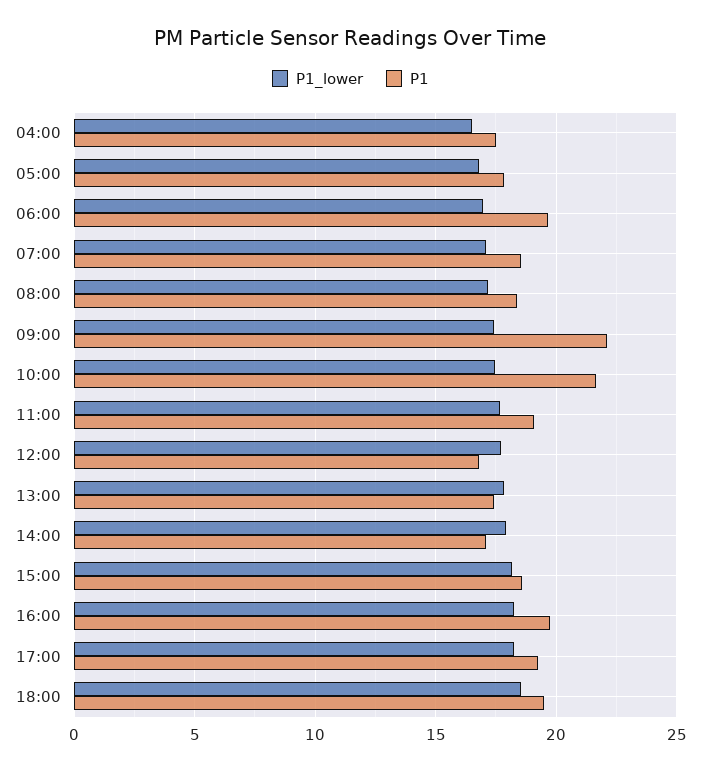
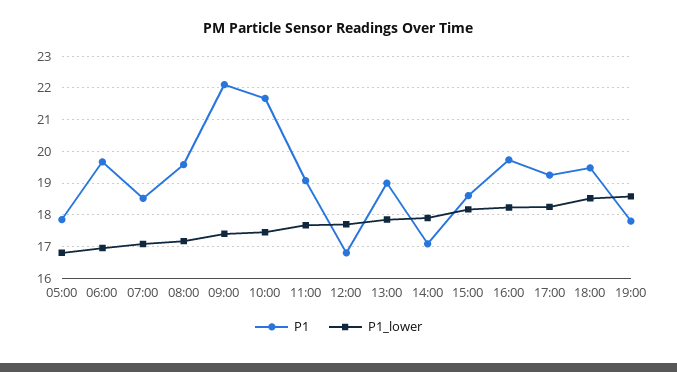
P1_lower, 04:00: 16.5 -> none
P1, 04:00: 17.5 -> none
P1, 08:00: 18.5 -> 19.6
P1, 13:00: 17.5 -> 19
P1, 19:00: none -> 17.8
P1_lower, 19:00: none -> 18.6

